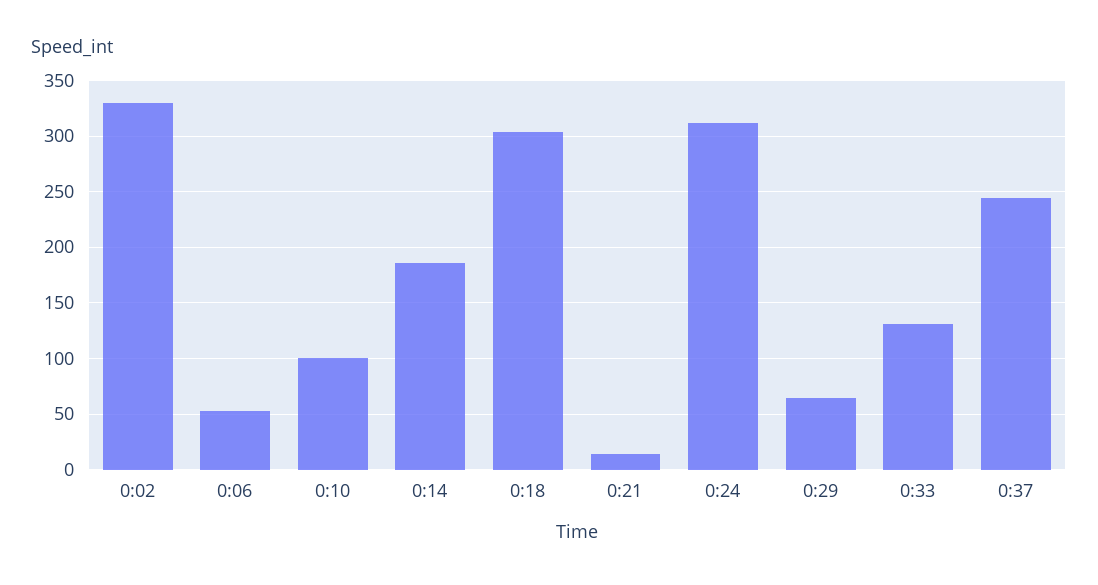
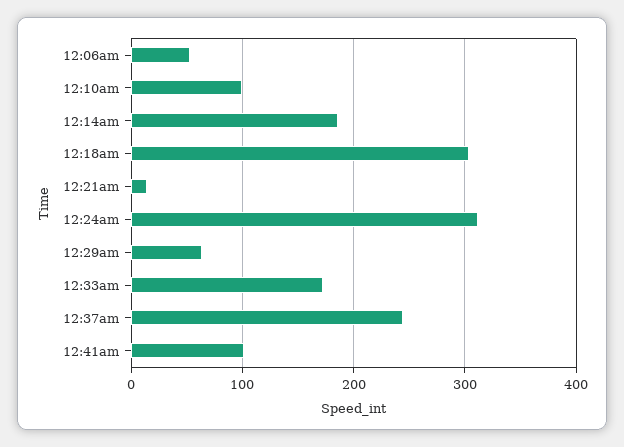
0:02: 330 -> none
0:33: 130 -> 170
12:41am: none -> 100

